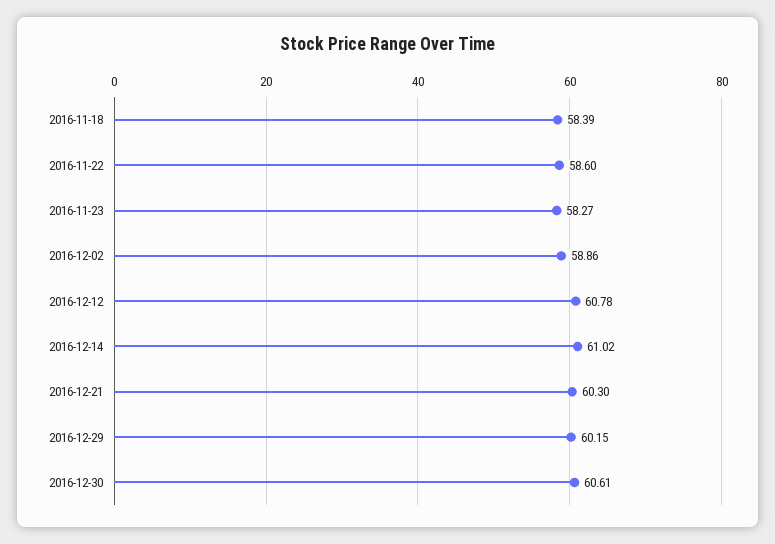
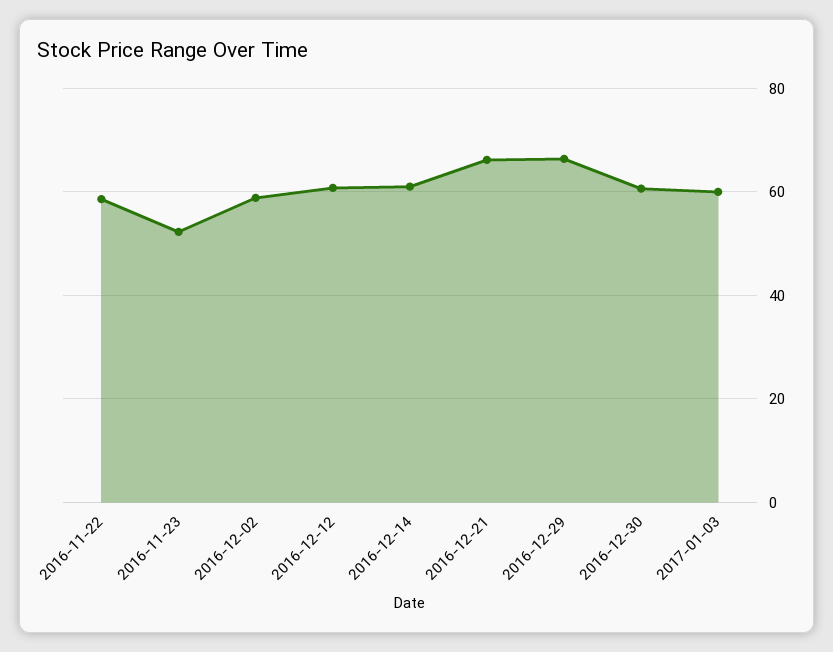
2016-11-18: 58.39 -> none
2016-11-23: 58.27 -> 52
2016-12-21: 60.3 -> 66
2016-12-29: 60.15 -> 66
2017-01-03: none -> 60

